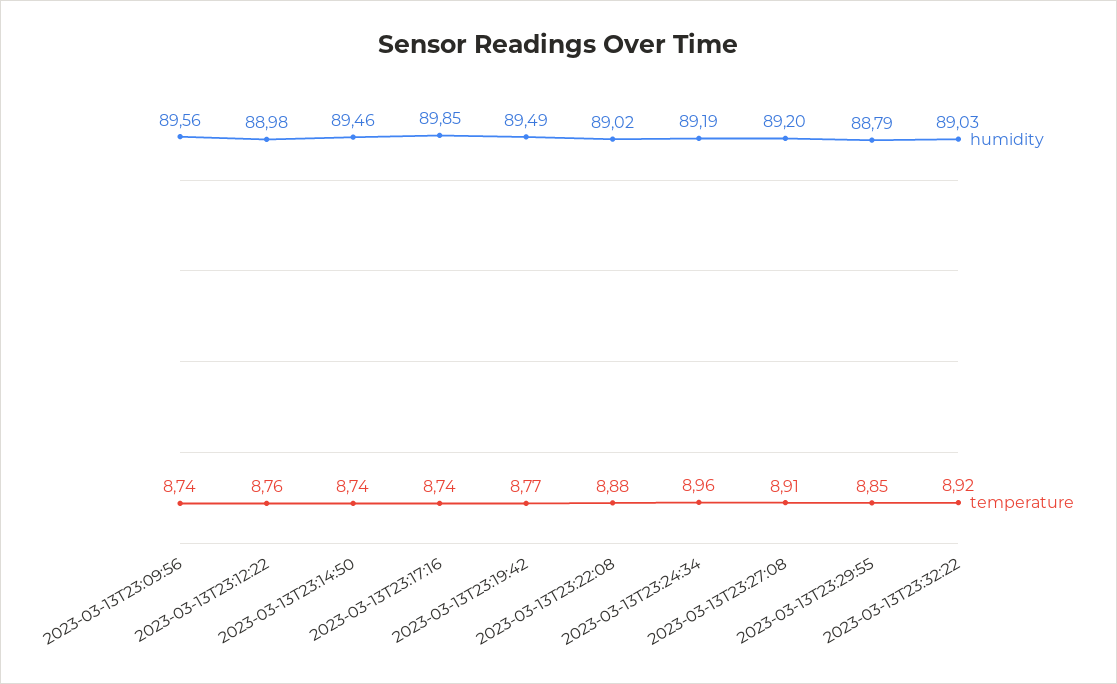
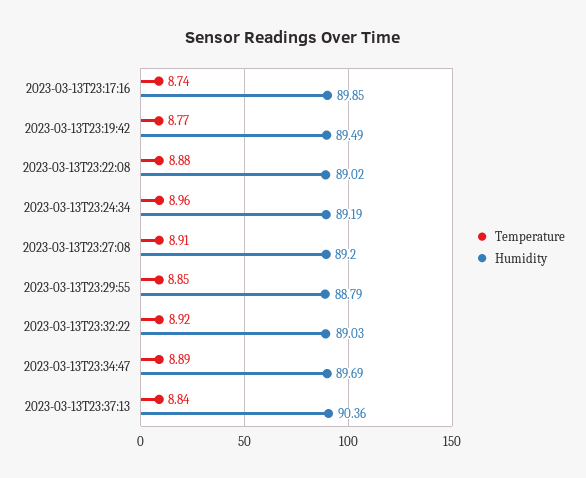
humidity, 2023-03-13T23:09:56: 89.56 -> none
temperature, 2023-03-13T23:09:56: 8.74 -> none
humidity, 2023-03-13T23:12:22: 88.98 -> none
temperature, 2023-03-13T23:12:22: 8.76 -> none
humidity, 2023-03-13T23:14:50: 89.46 -> none
temperature, 2023-03-13T23:14:50: 8.74 -> none
temperature, 2023-03-13T23:34:47: none -> 8.89
humidity, 2023-03-13T23:34:47: none -> 89.69
temperature, 2023-03-13T23:37:13: none -> 8.84
humidity, 2023-03-13T23:37:13: none -> 90.36

